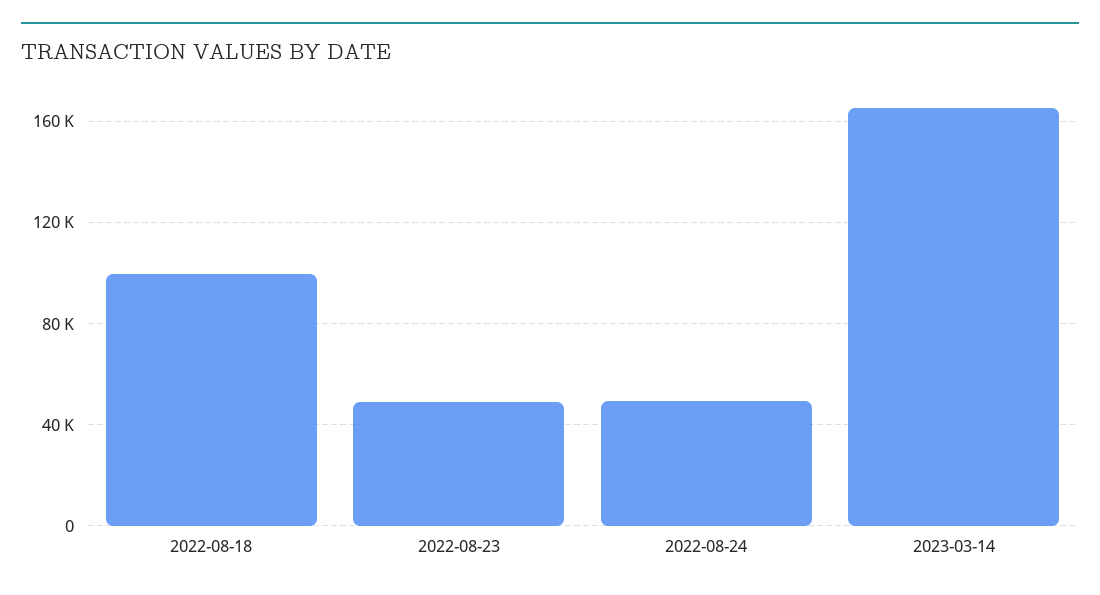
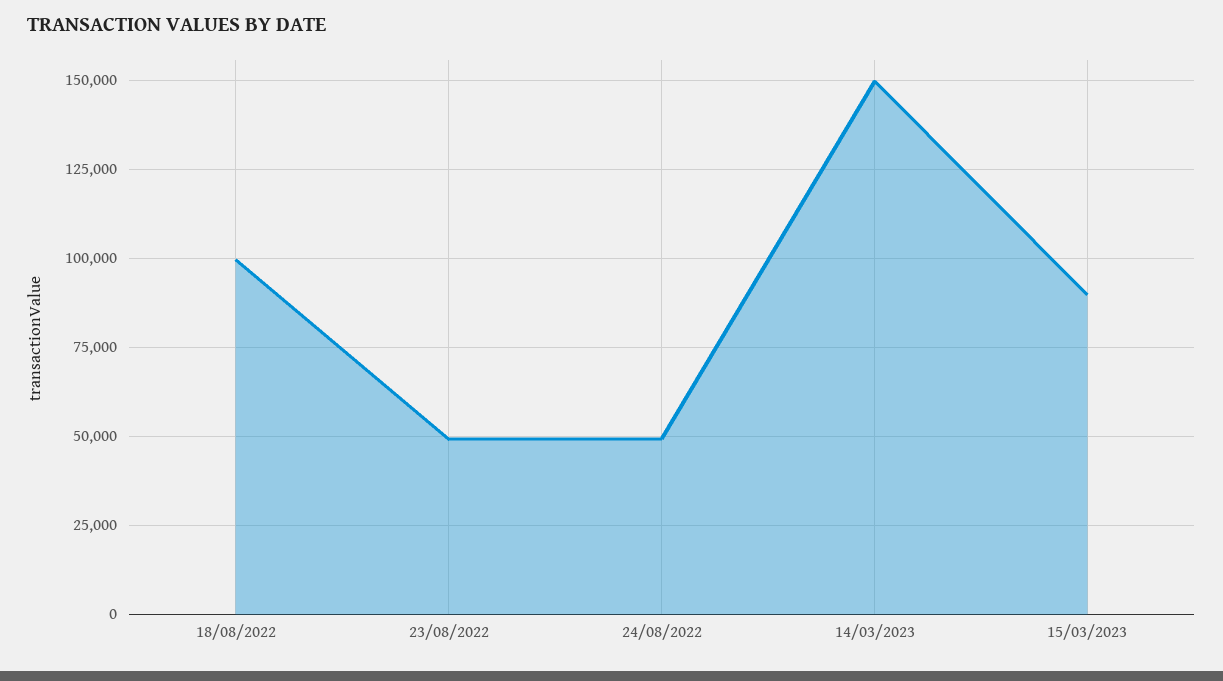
2023-03-14: 165000 -> 150000
15/03/2023: none -> 90000

